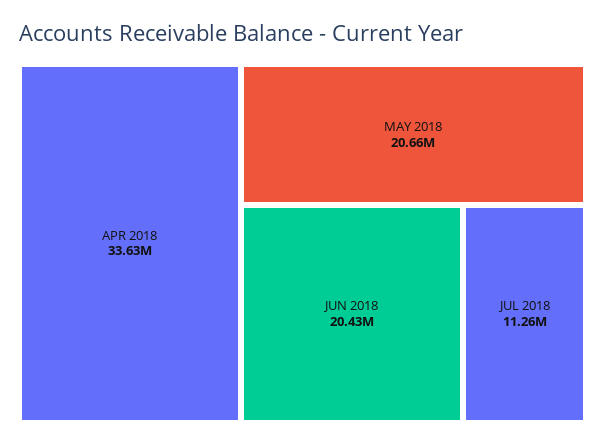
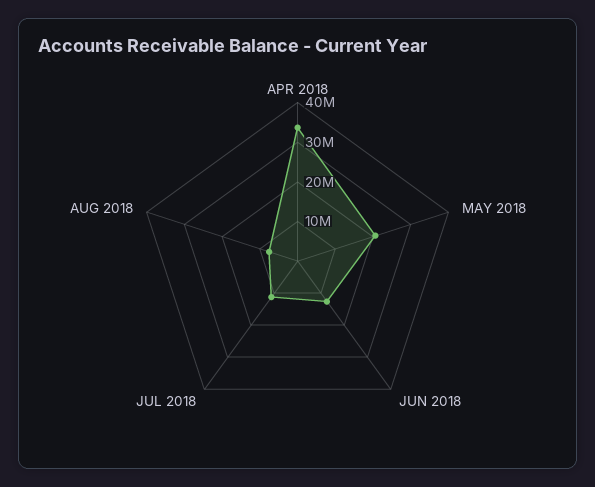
JUN 2018: 20430000 -> 12500000
AUG 2018: none -> 7500000

